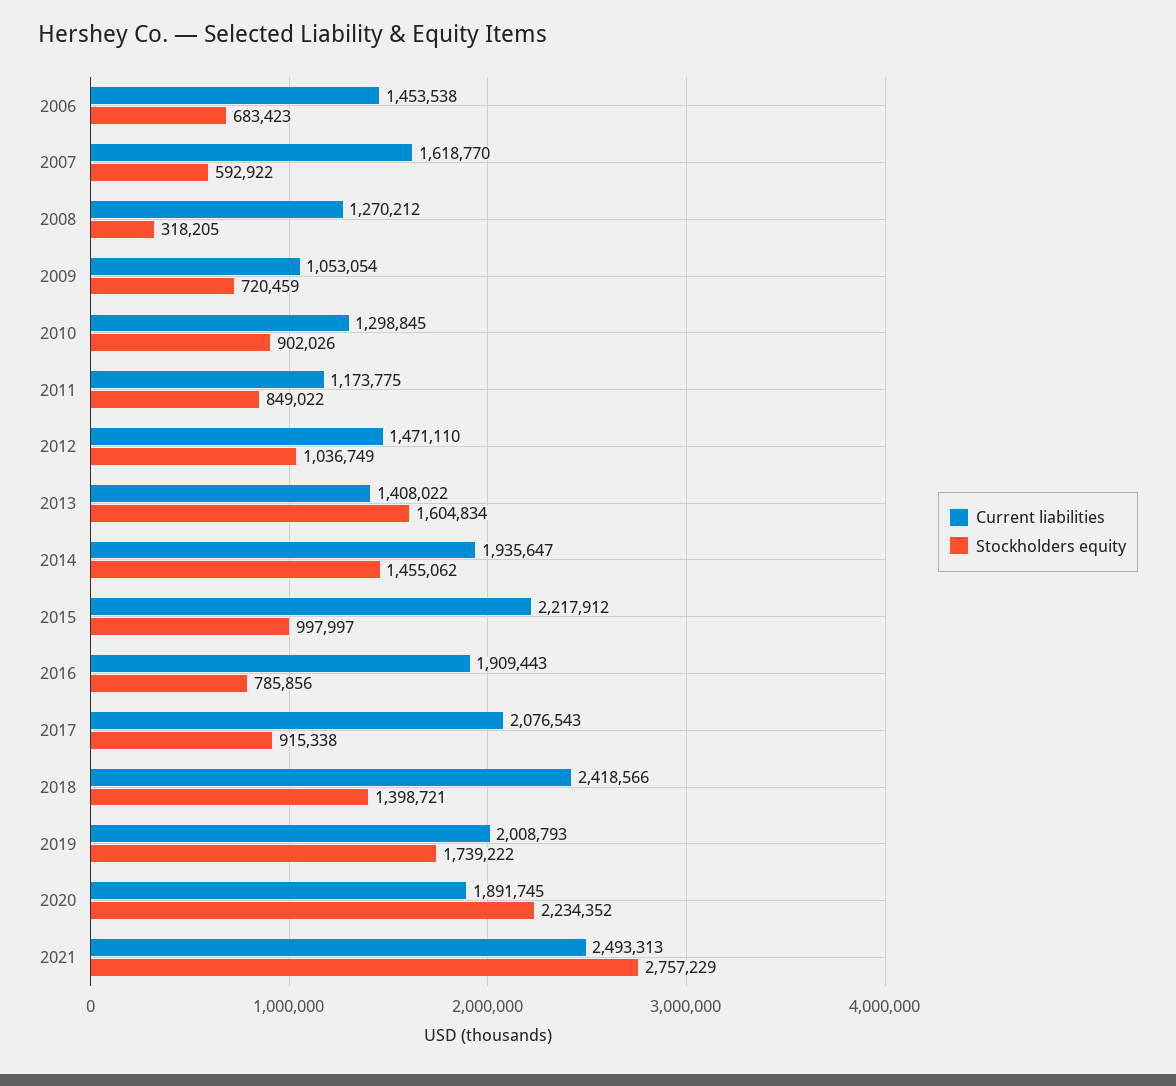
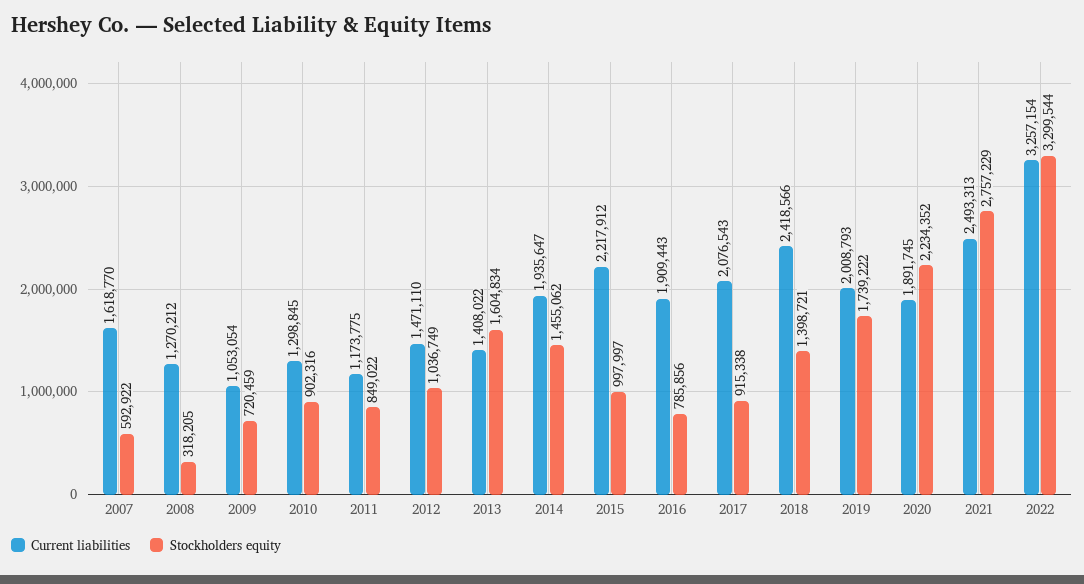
Current liabilities, 2006: 1453538 -> none
Stockholders equity, 2006: 683423 -> none
Stockholders equity, 2010: 902026 -> 902316
Current liabilities, 2022: none -> 3257154
Stockholders equity, 2022: none -> 3299544

